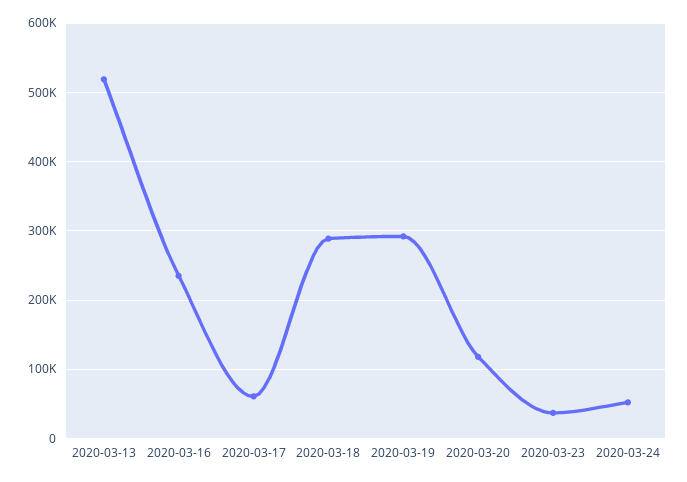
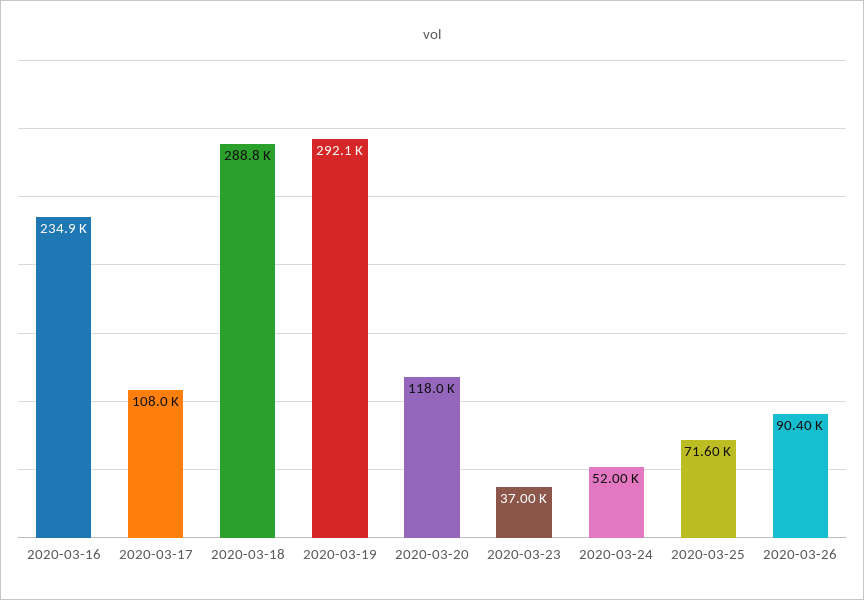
2020-03-13: 520000 -> none
2020-03-17: 60000 -> 108000
2020-03-25: none -> 71600
2020-03-26: none -> 90400

